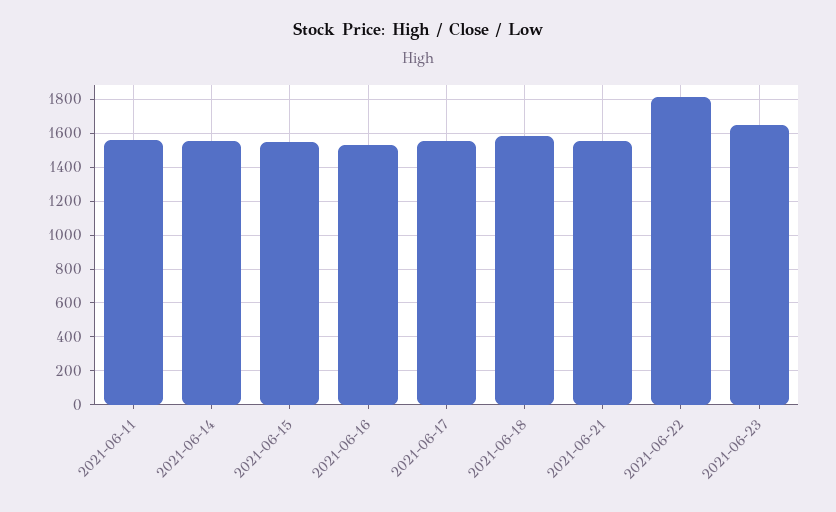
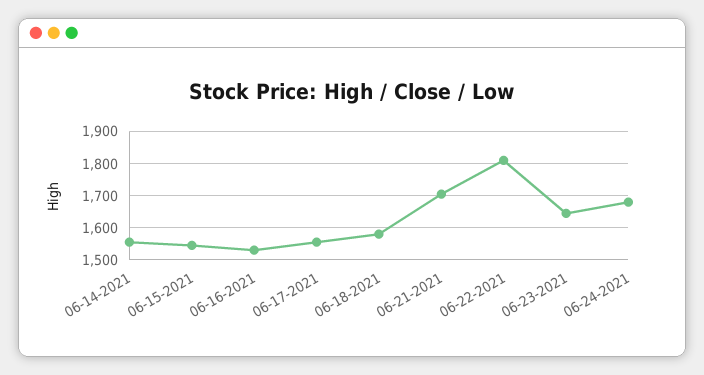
2021-06-11: 1550 -> none
2021-06-21: 1550 -> 1700
06-24-2021: none -> 1680

